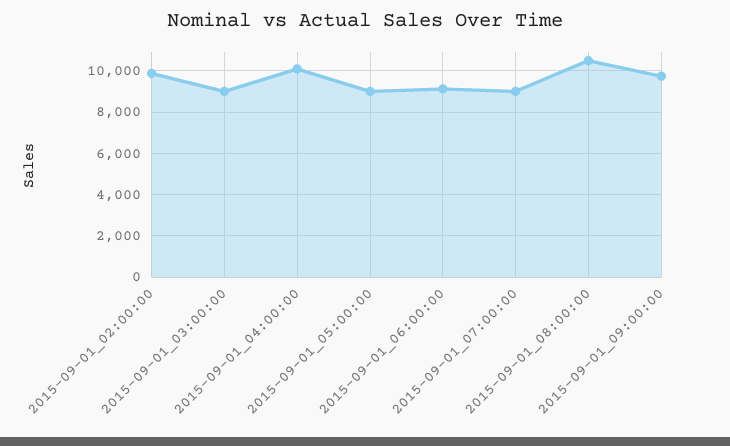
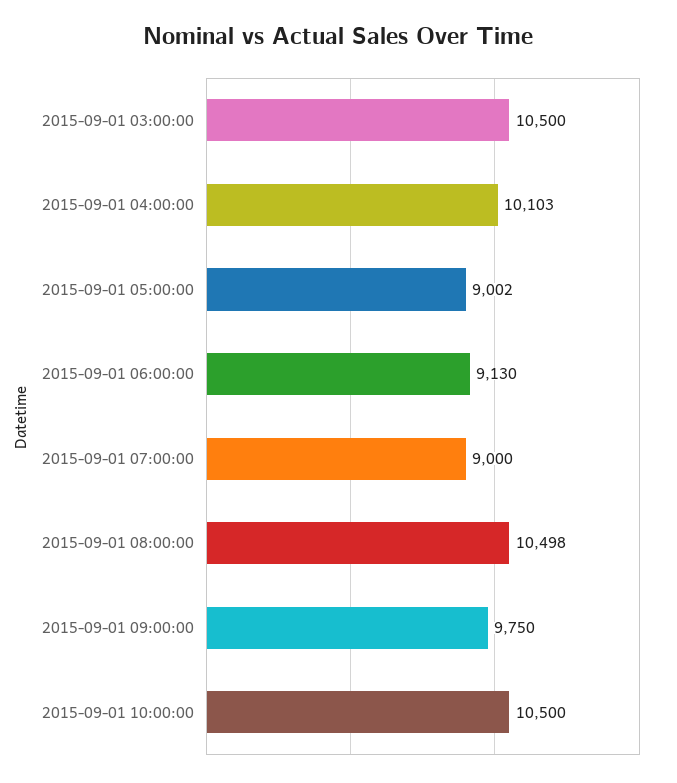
2015-09-01_02:00:00: 10000 -> none
2015-09-01_03:00:00: 9000 -> 10500
2015-09-01 10:00:00: none -> 10500

